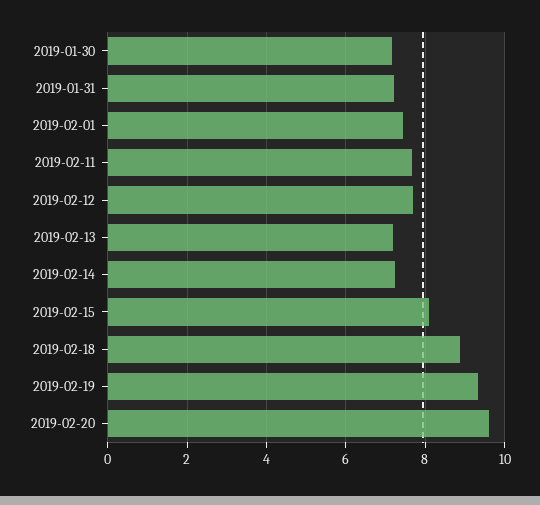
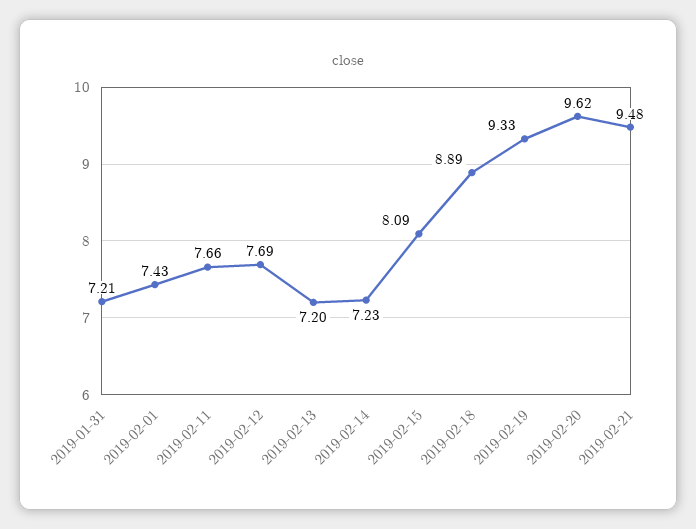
2019-01-30: 7.2 -> none
2019-02-21: none -> 9.48

